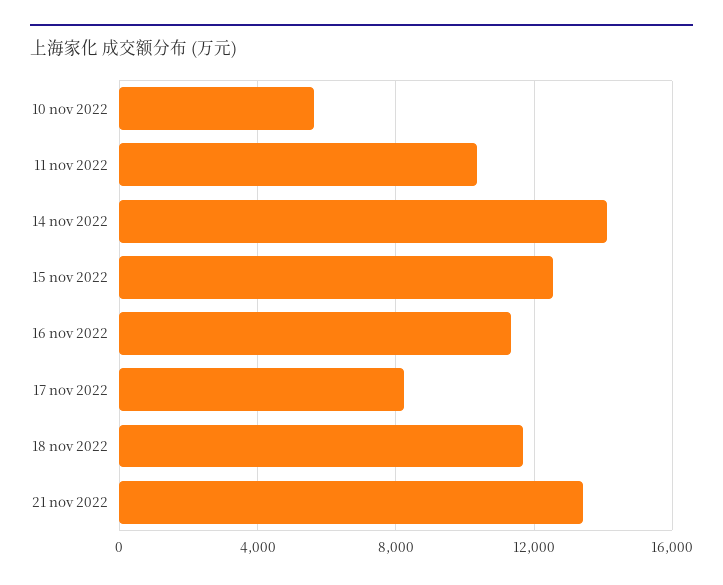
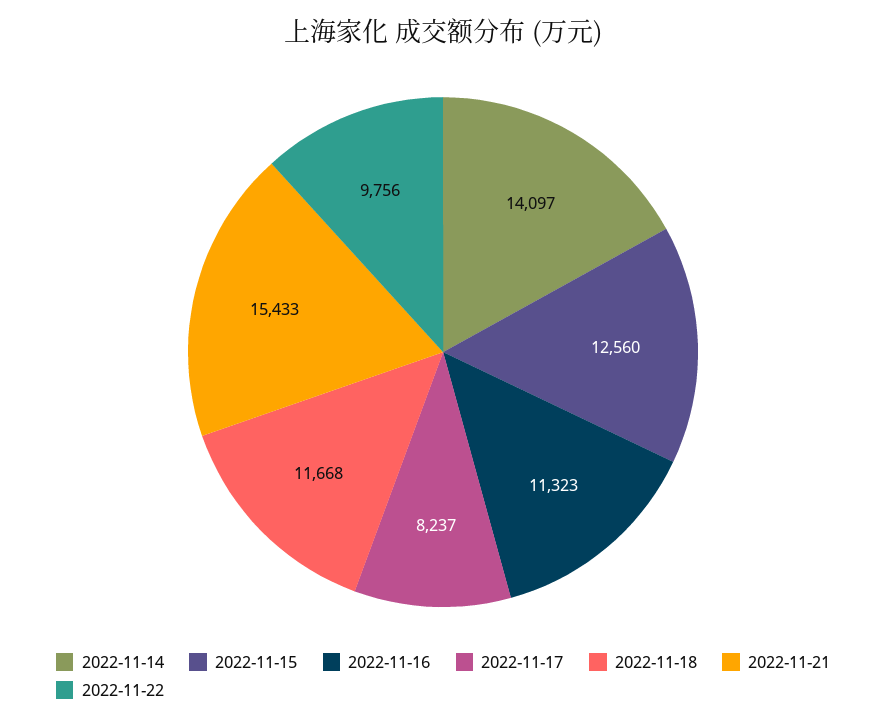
10 nov 2022: 5500 -> none
11 nov 2022: 10500 -> none
21 nov 2022: 13500 -> 15433
2022-11-22: none -> 9756

